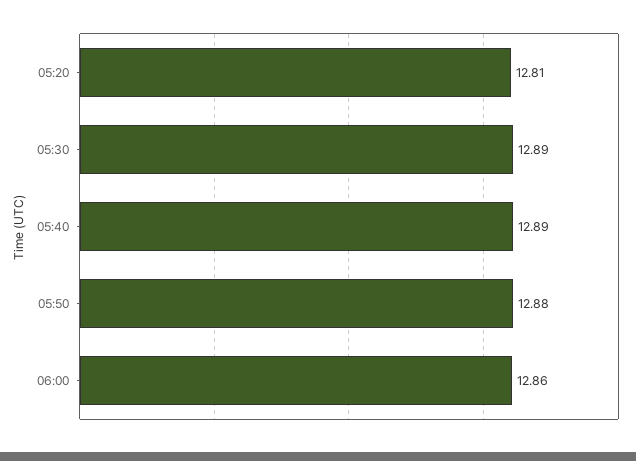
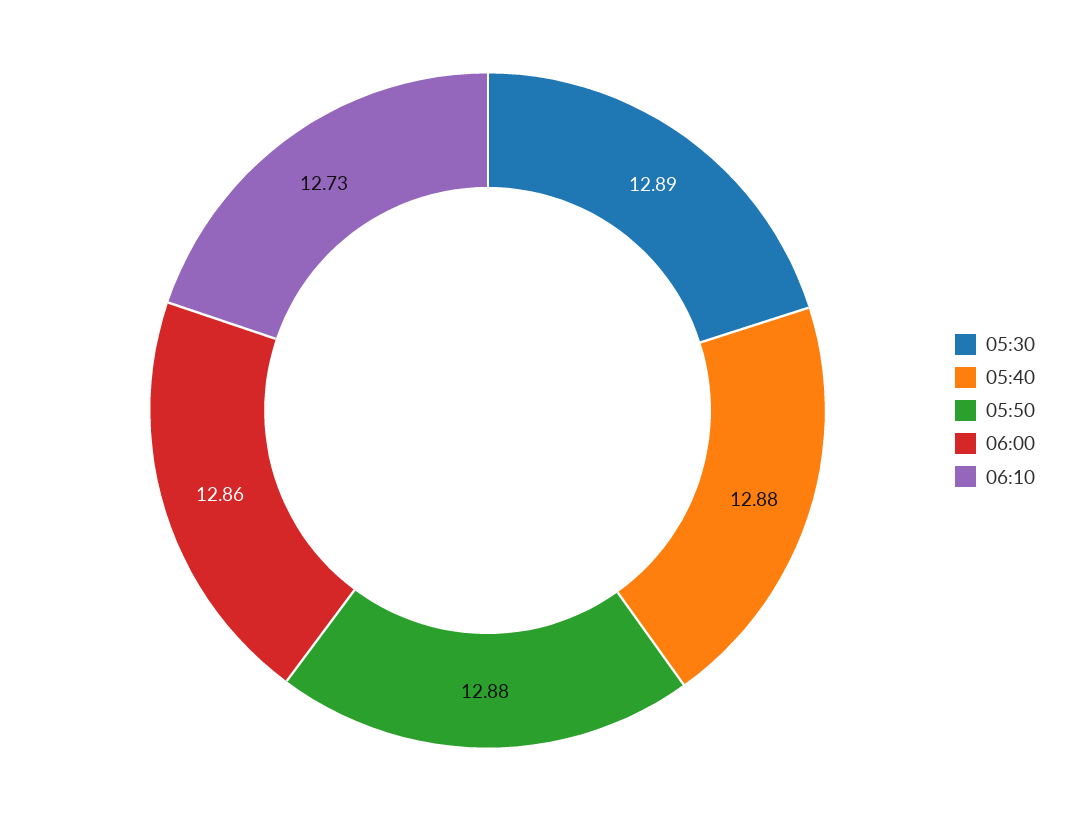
05:20: 12.81 -> none
05:40: 12.89 -> 12.88
06:10: none -> 12.73

